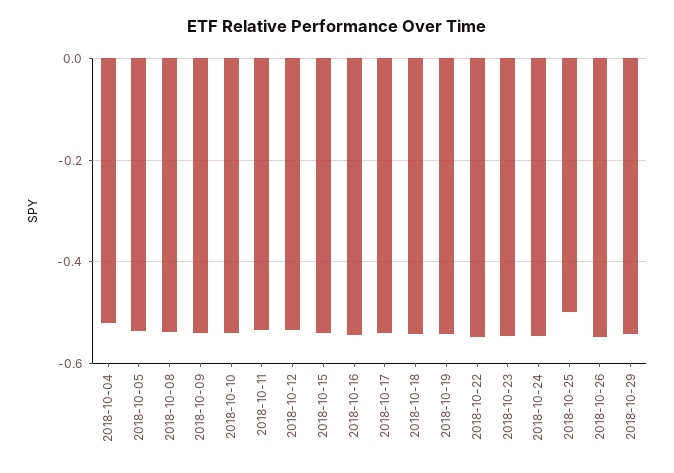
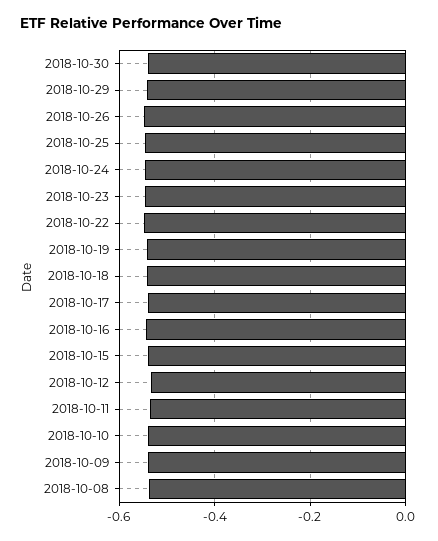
2018-10-04: -0.52 -> none
2018-10-05: -0.54 -> none
2018-10-25: -0.5 -> -0.54
2018-10-30: none -> -0.54

